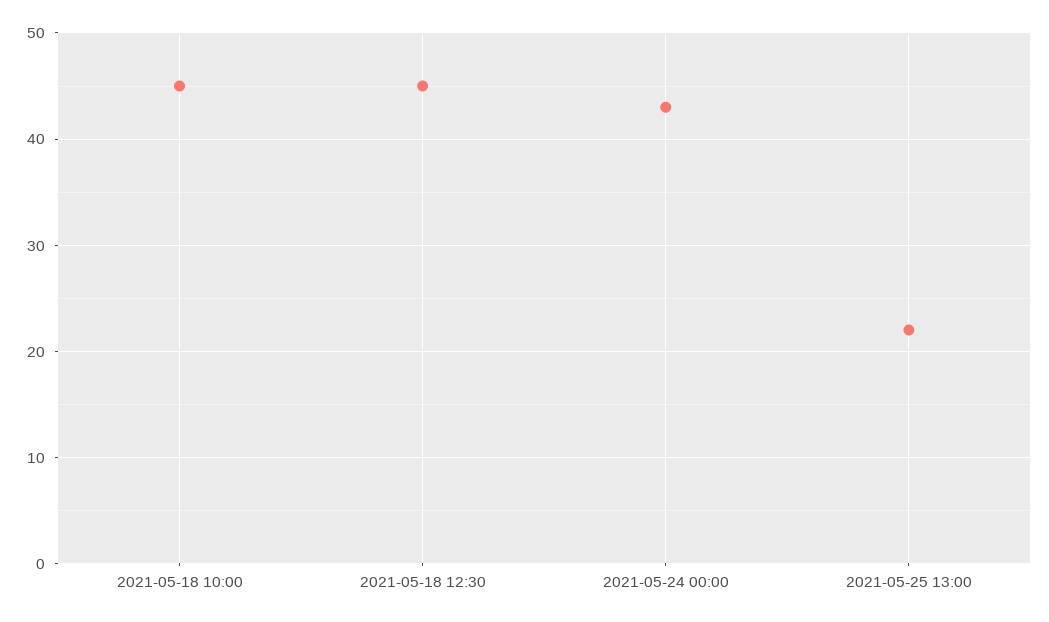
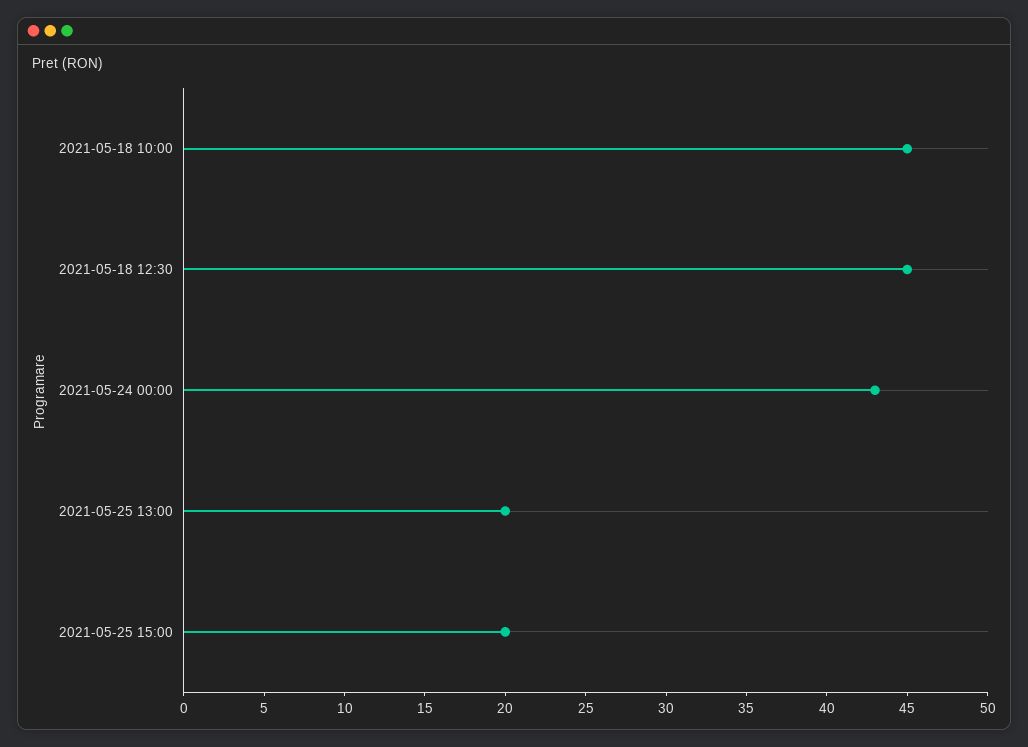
2021-05-25 13:00: 22 -> 20
2021-05-25 15:00: none -> 20

